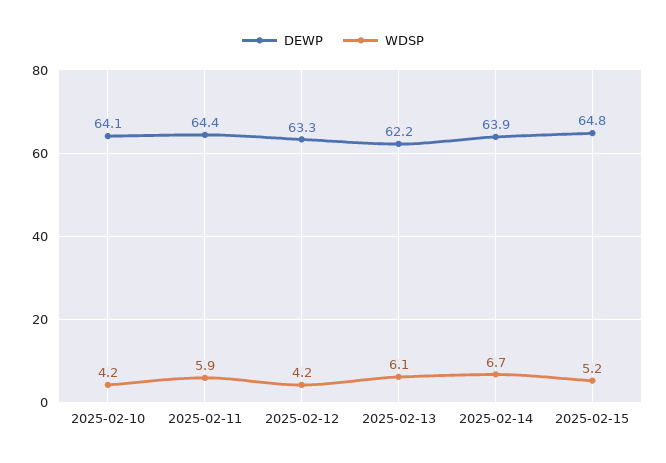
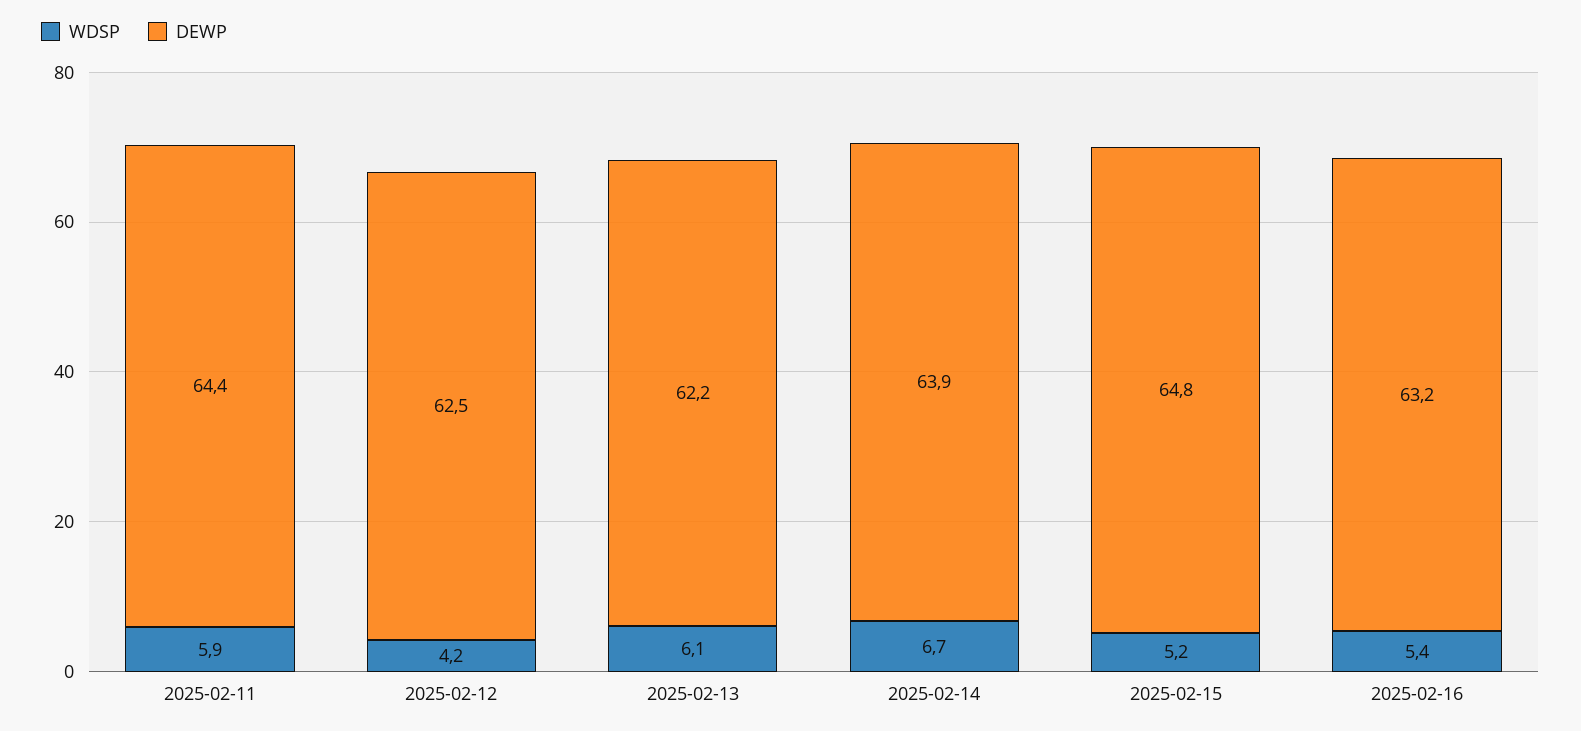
DEWP, 2025-02-10: 64.1 -> none
WDSP, 2025-02-10: 4.2 -> none
DEWP, 2025-02-12: 63.3 -> 62.5
WDSP, 2025-02-16: none -> 5.4
DEWP, 2025-02-16: none -> 63.2

